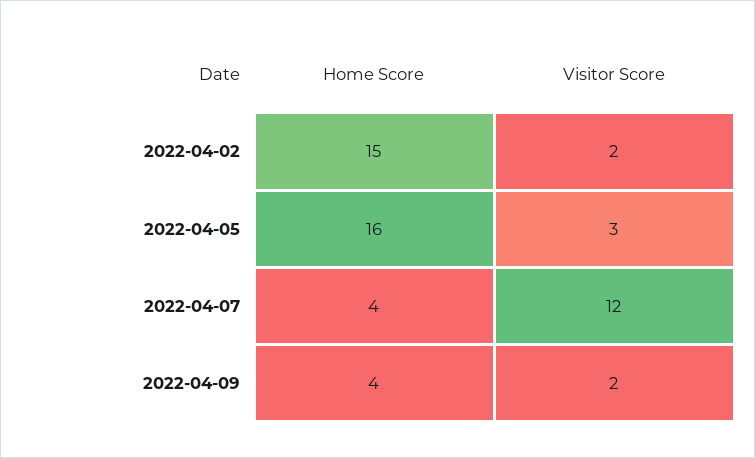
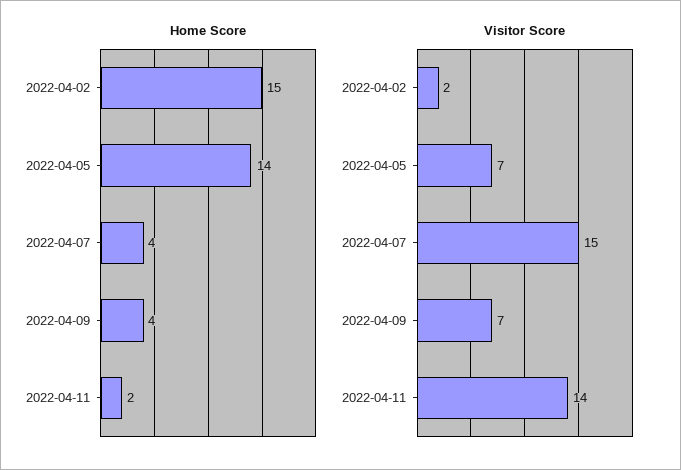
Home Score, 2022-04-05: 16 -> 14
Visitor Score, 2022-04-05: 3 -> 7
Visitor Score, 2022-04-07: 12 -> 15
Visitor Score, 2022-04-09: 2 -> 7
Home Score, 2022-04-11: none -> 2
Visitor Score, 2022-04-11: none -> 14

